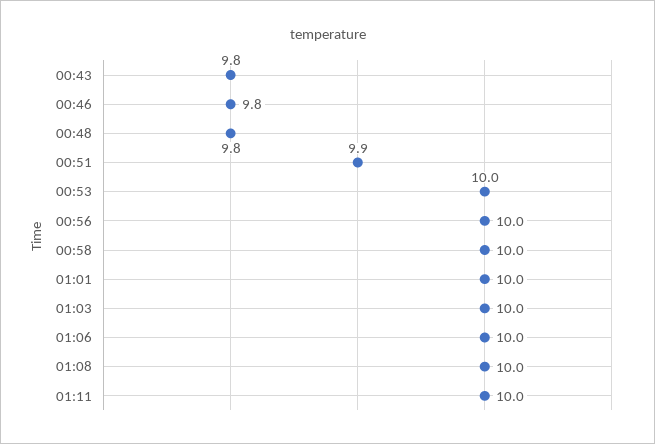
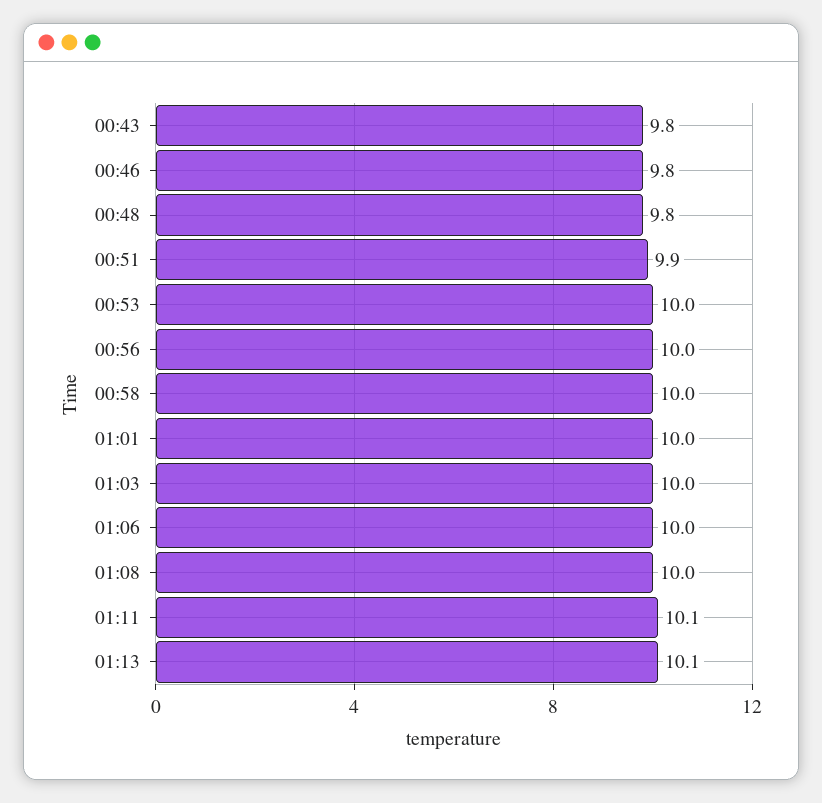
01:11: 10 -> 10.1
01:13: none -> 10.1

